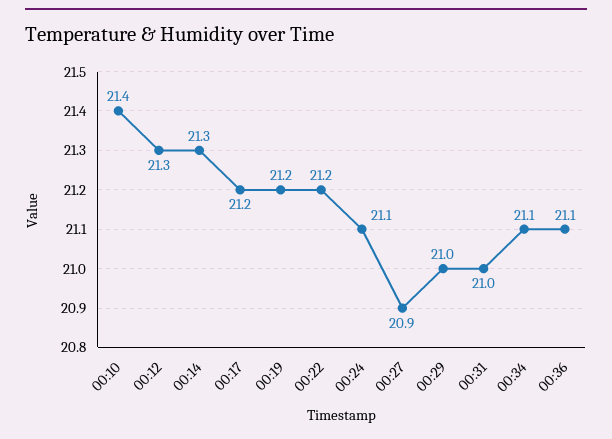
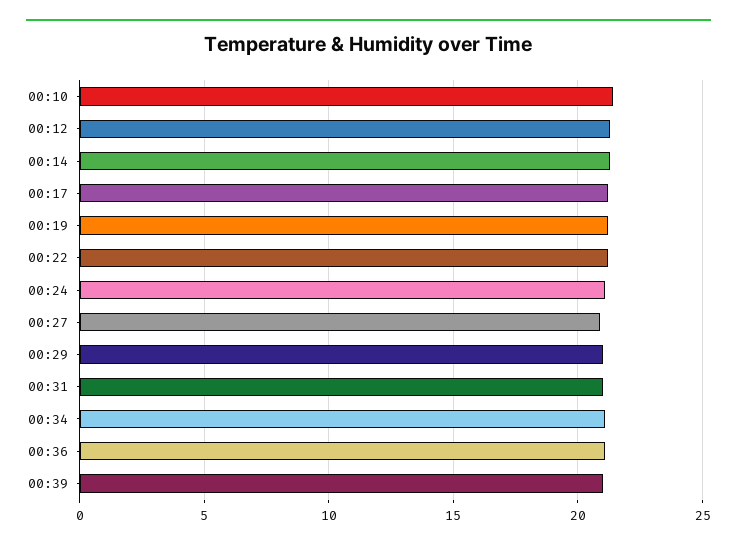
00:39: none -> 21

